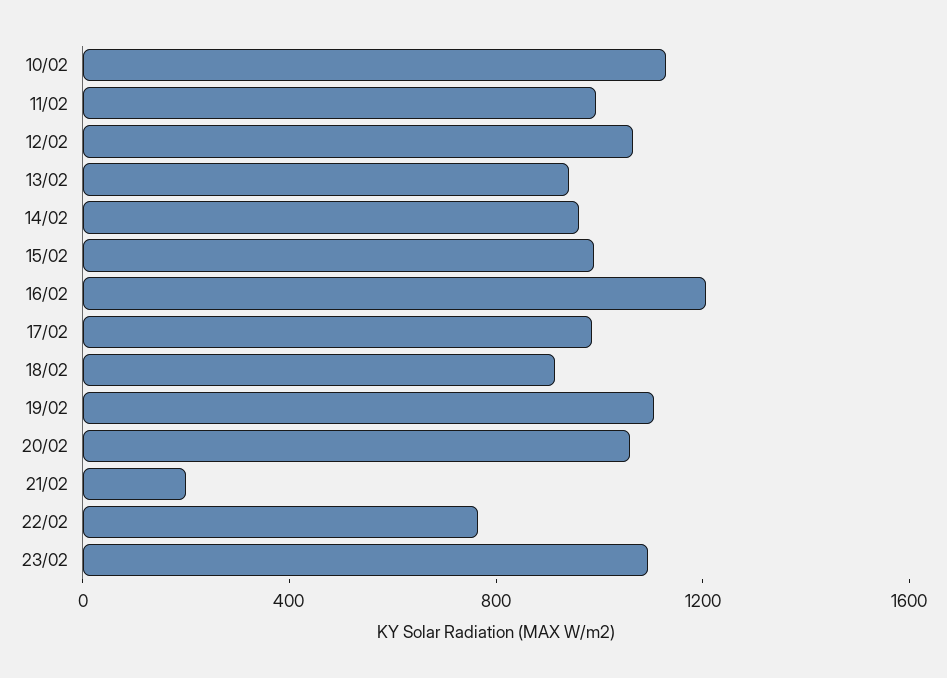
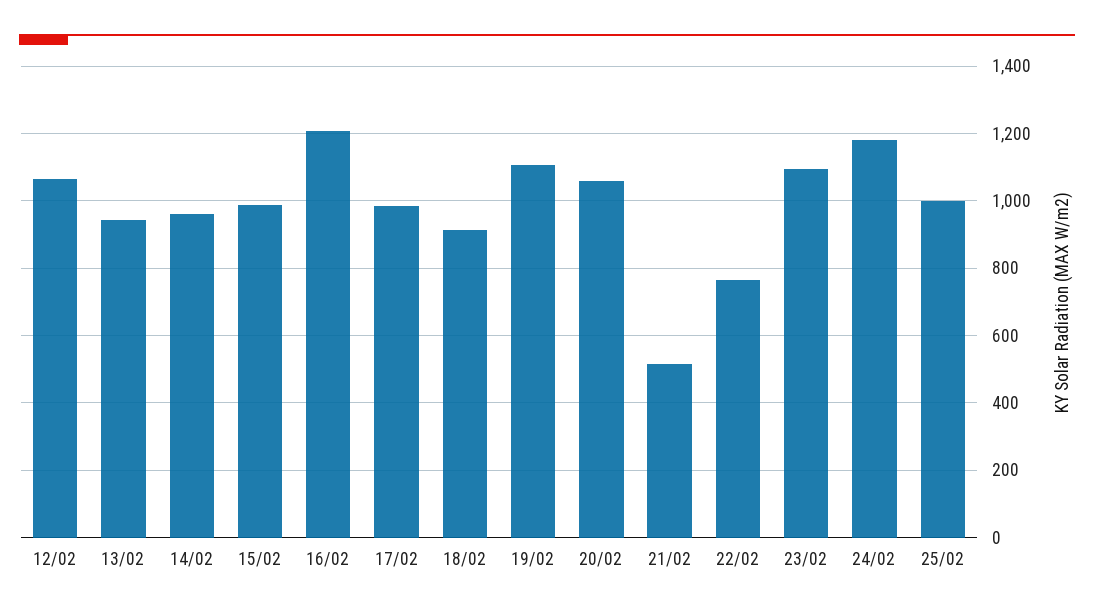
10/02: 1100 -> none
11/02: 1000 -> none
21/02: 200 -> 520
24/02: none -> 1180
25/02: none -> 1000

